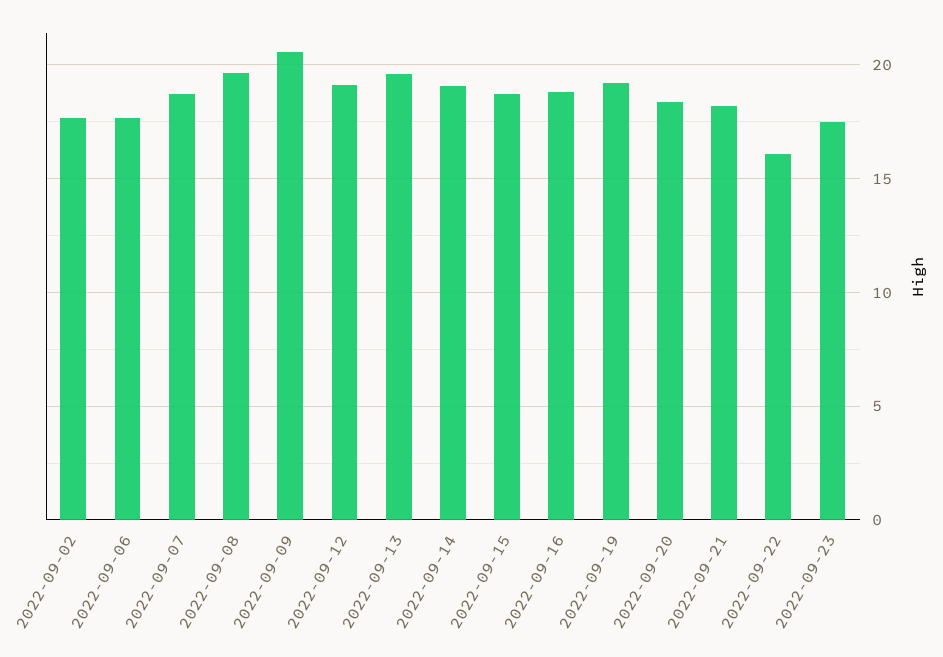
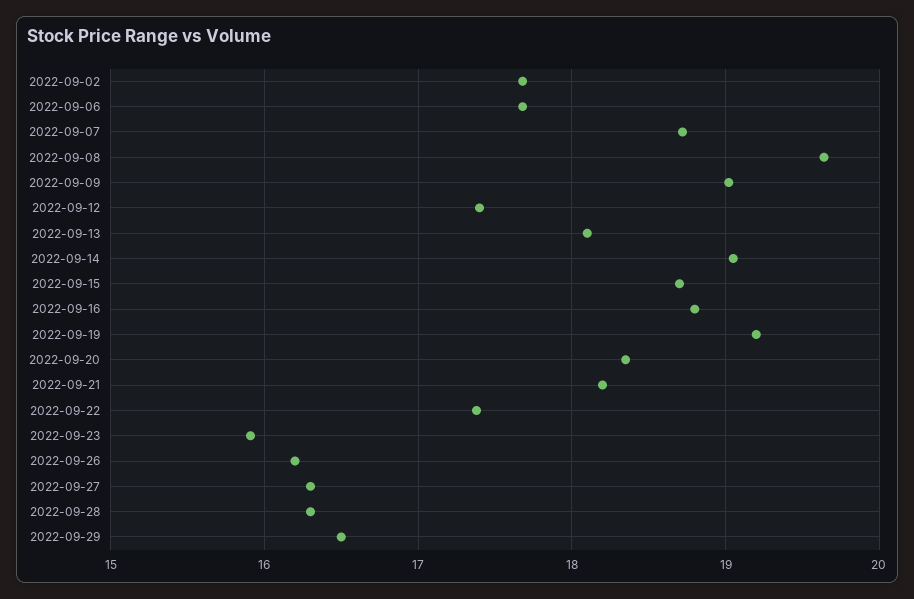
2022-09-09: 20.5 -> 19
2022-09-12: 19 -> 17.4
2022-09-13: 19.5 -> 18.1
2022-09-22: 16 -> 17.4
2022-09-23: 17.5 -> 15.9
2022-09-26: none -> 16.2
2022-09-27: none -> 16.3
2022-09-28: none -> 16.3
2022-09-29: none -> 16.5

